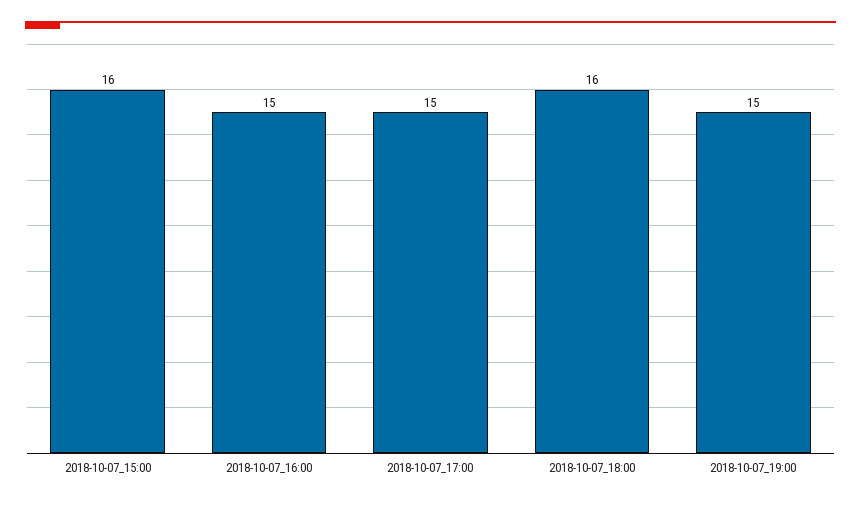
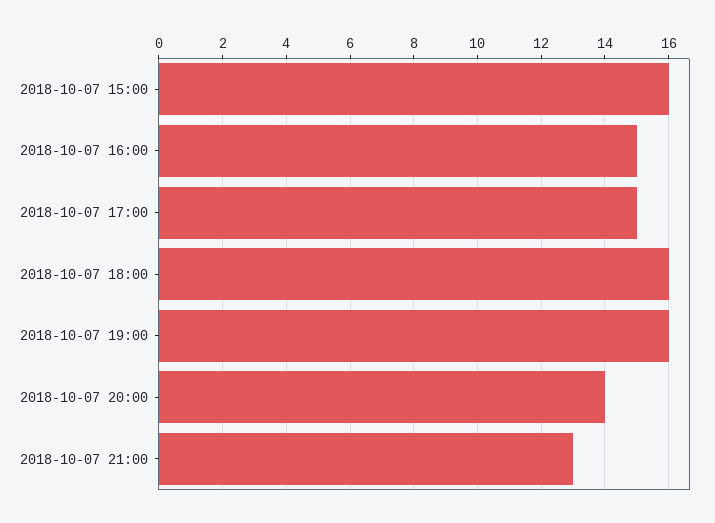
2018-10-07_19:00: 15 -> 16
2018-10-07 20:00: none -> 14
2018-10-07 21:00: none -> 13

